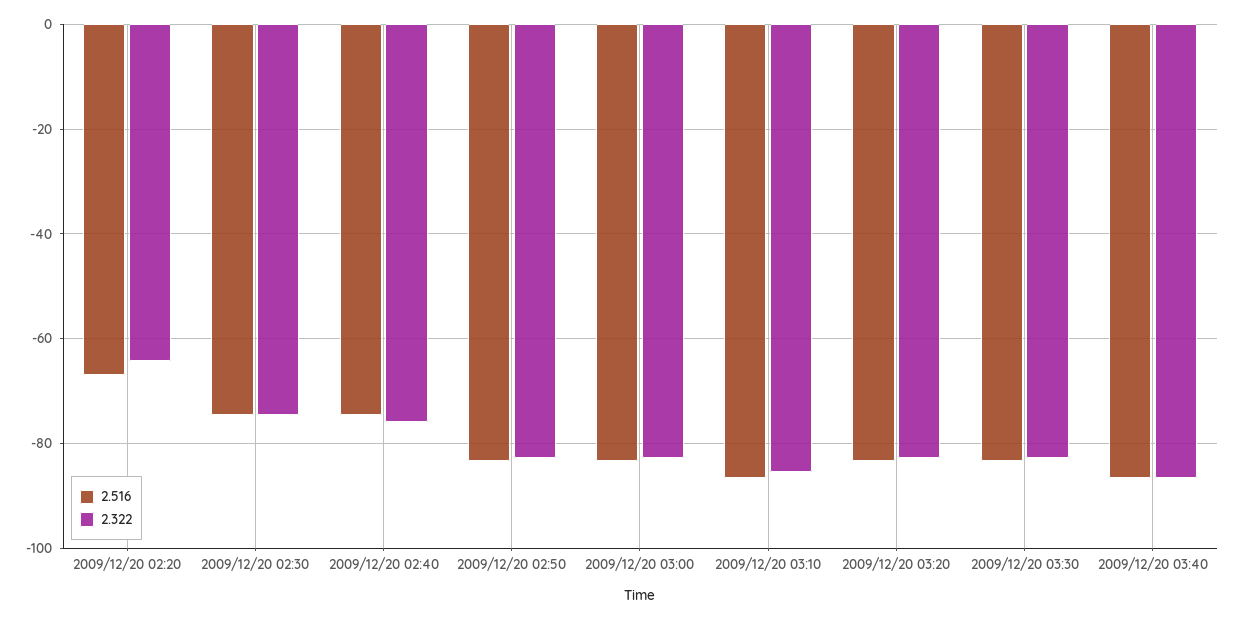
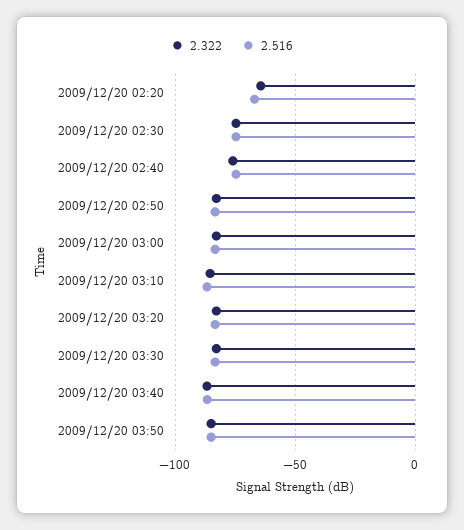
2.322, 2009/12/20 03:50: none -> -85
2.516, 2009/12/20 03:50: none -> -85

